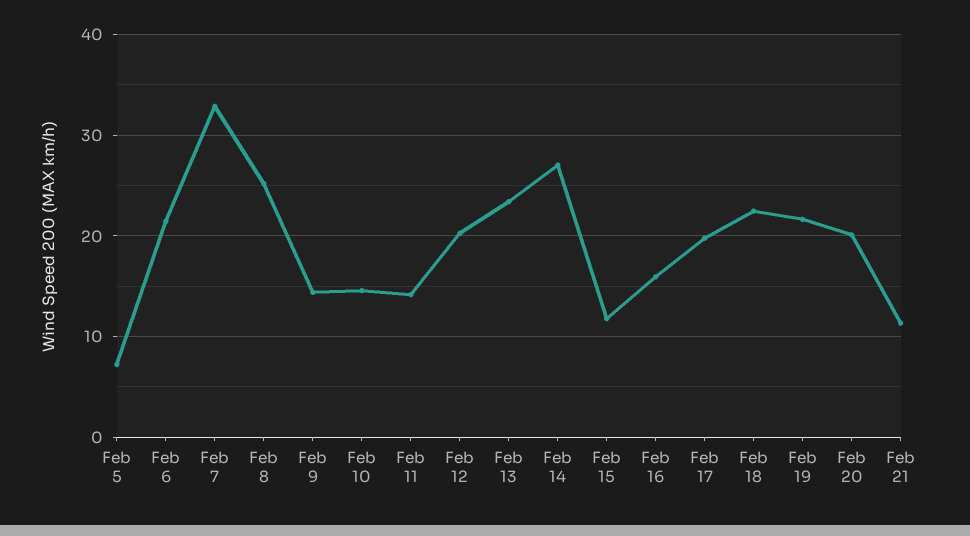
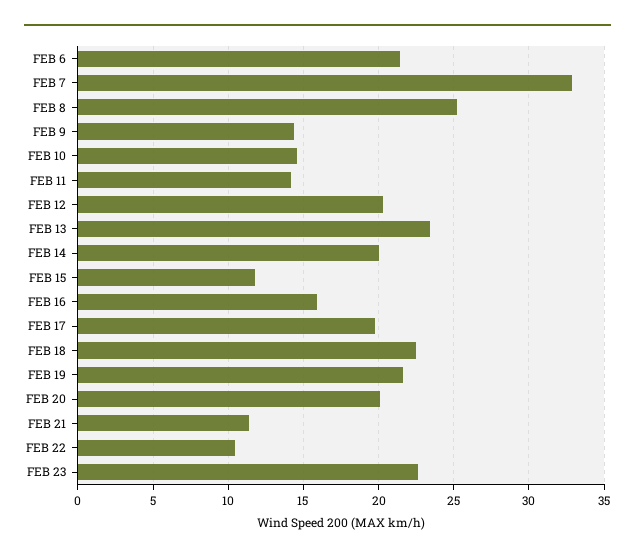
Feb 5: 7 -> none
Feb 14: 27 -> 20
FEB 22: none -> 10.5
FEB 23: none -> 22.5

